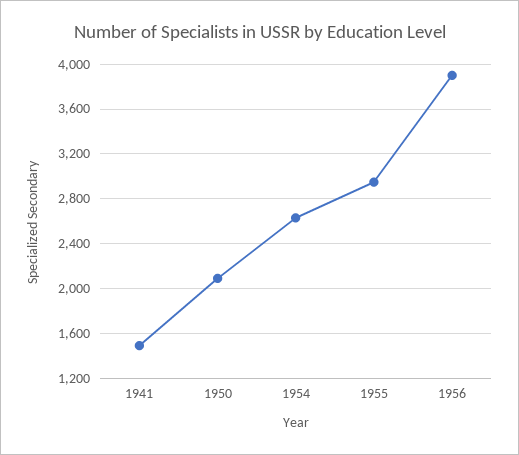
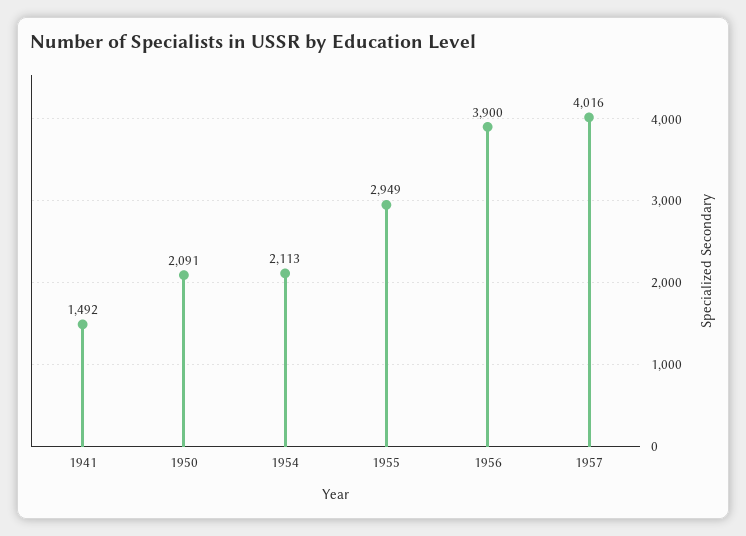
1954: 2600 -> 2113
1957: none -> 4016

